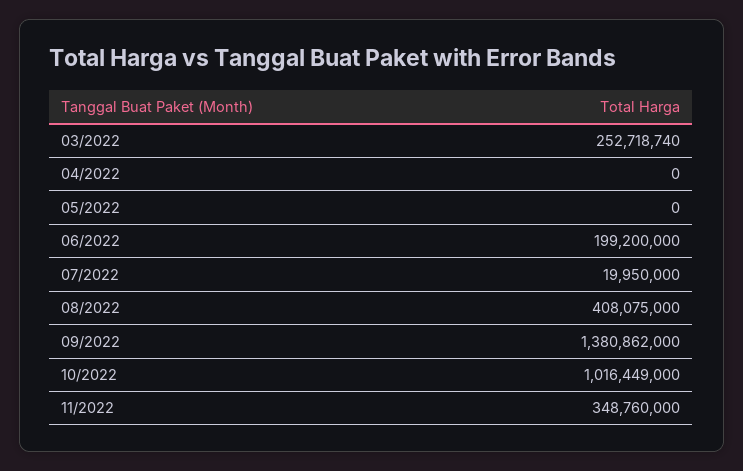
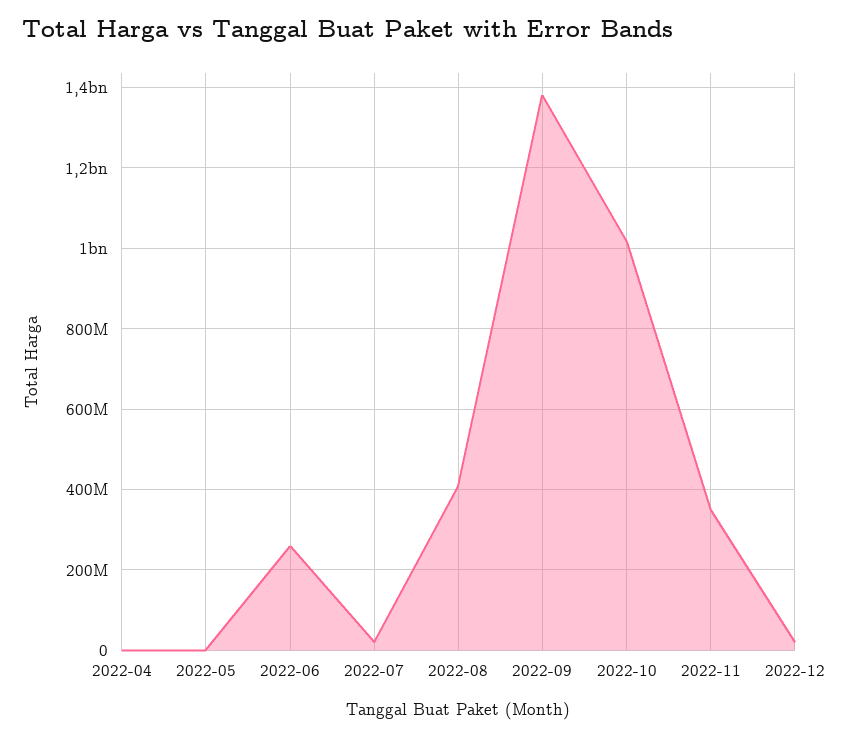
03/2022: 252718740 -> none
06/2022: 199200000 -> 260000000
2022-12: none -> 20000000

